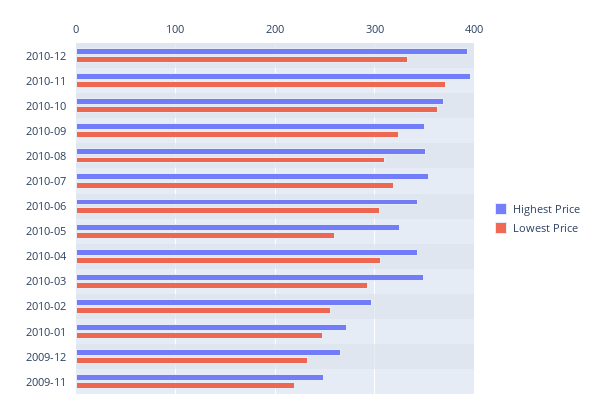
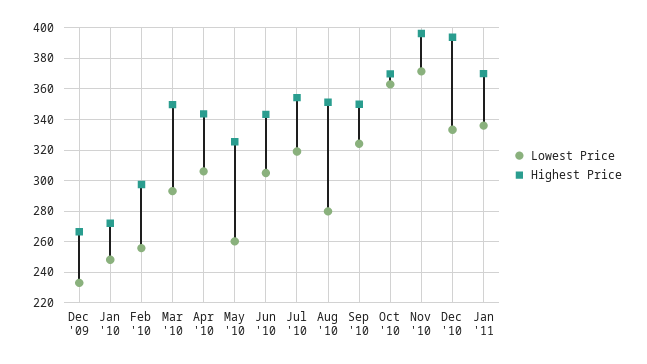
Lowest Price, 2010-08: 310 -> 280
Highest Price, 2009-11: 250 -> none
Lowest Price, 2009-11: 220 -> none
Lowest Price, Jan '11: none -> 335
Highest Price, Jan '11: none -> 370

